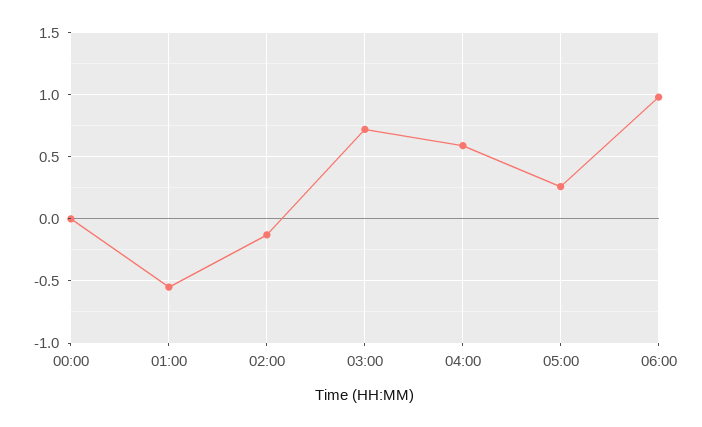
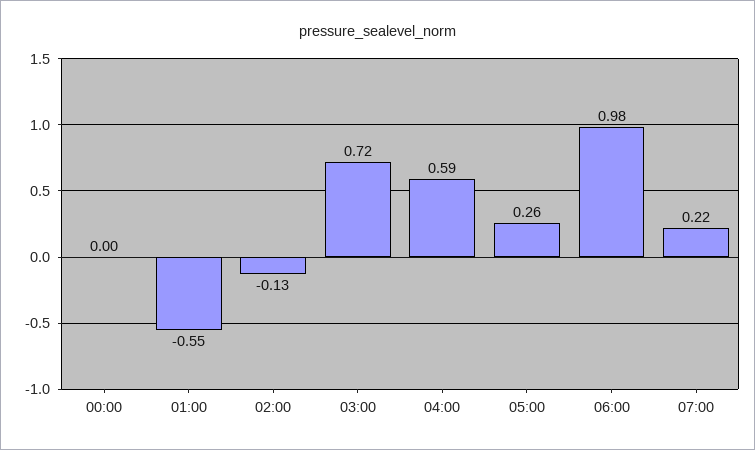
07:00: none -> 0.22

